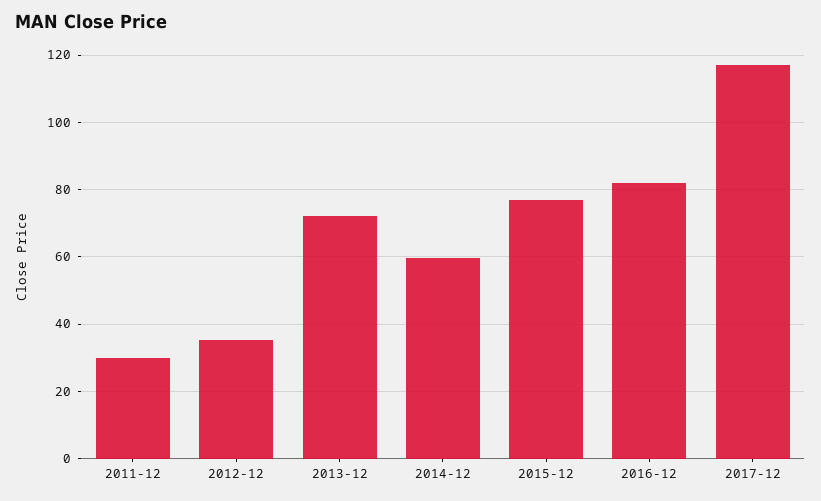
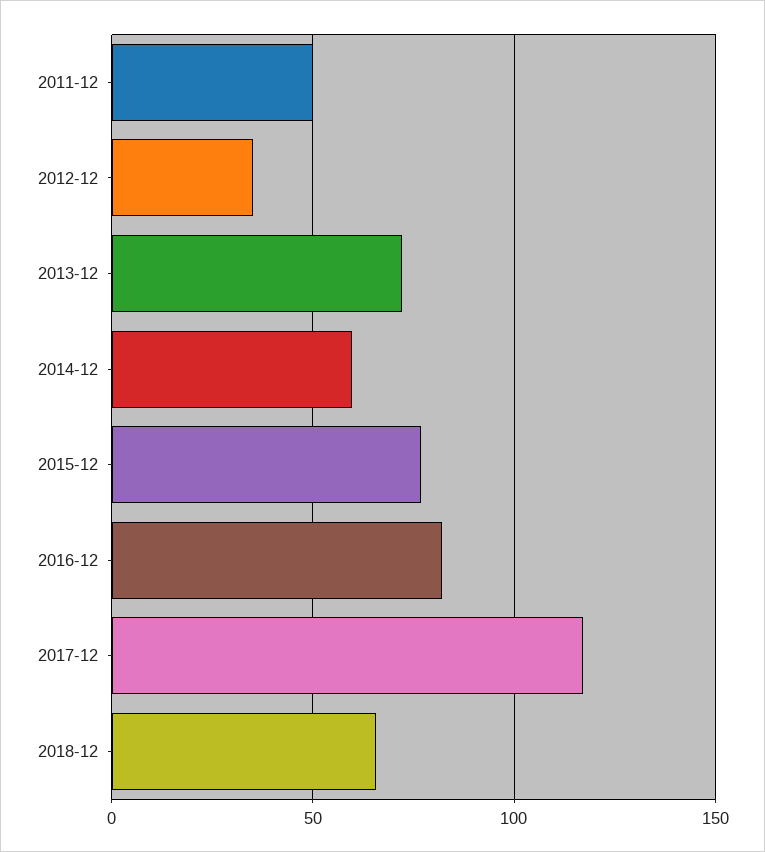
2011-12: 30 -> 50
2018-12: none -> 65

